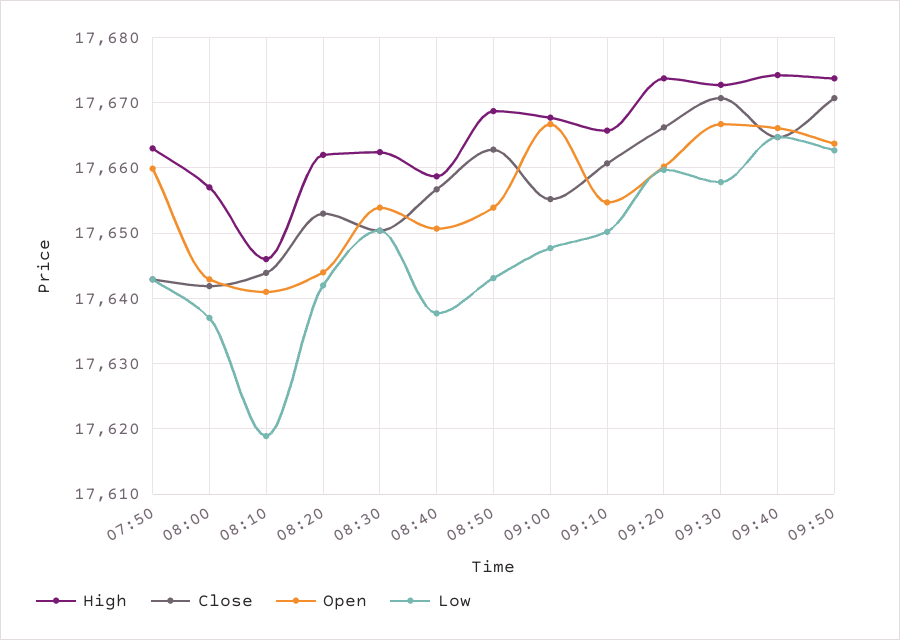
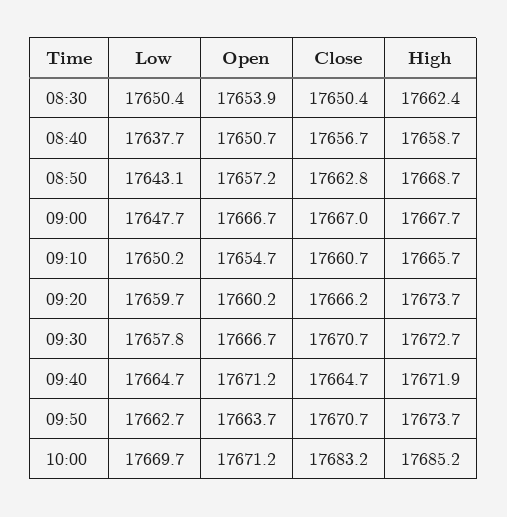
High, 07:50: 17663 -> none
Close, 07:50: 17643 -> none
Open, 07:50: 17660 -> none
Low, 07:50: 17643 -> none
High, 08:00: 17657 -> none
Close, 08:00: 17642 -> none
Open, 08:00: 17643 -> none
Low, 08:00: 17637 -> none
High, 08:10: 17646 -> none
Close, 08:10: 17644 -> none
Open, 08:10: 17641 -> none
Low, 08:10: 17619 -> none
High, 08:20: 17662 -> none
Close, 08:20: 17653 -> none
Open, 08:20: 17644 -> none
Low, 08:20: 17642 -> none
Open, 08:50: 17654 -> 17657.2
Close, 09:00: 17655 -> 17667
High, 09:40: 17674 -> 17671.9
Open, 09:40: 17666 -> 17671.2
Low, 10:00: none -> 17669.7
Open, 10:00: none -> 17671.2
Close, 10:00: none -> 17683.2
High, 10:00: none -> 17685.2

